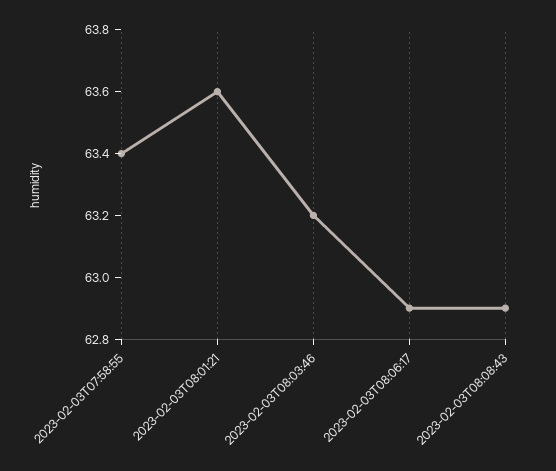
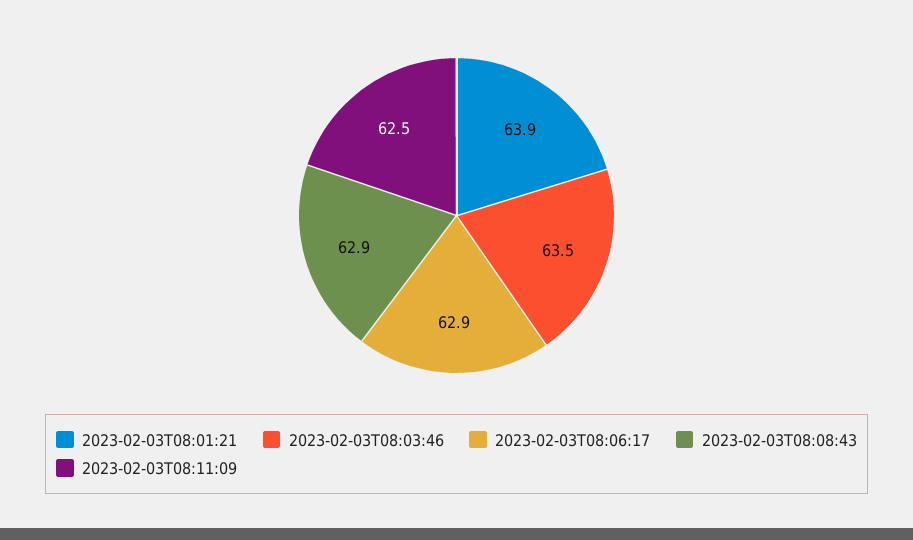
2023-02-03T07:58:55: 63.4 -> none
2023-02-03T08:01:21: 63.6 -> 63.9
2023-02-03T08:03:46: 63.2 -> 63.5
2023-02-03T08:11:09: none -> 62.5

